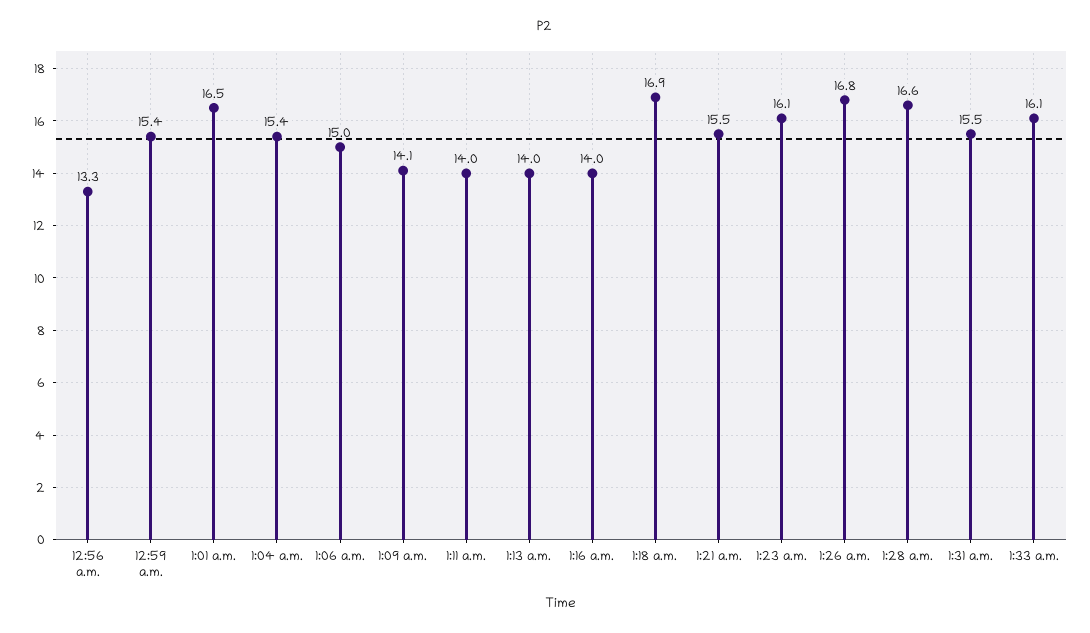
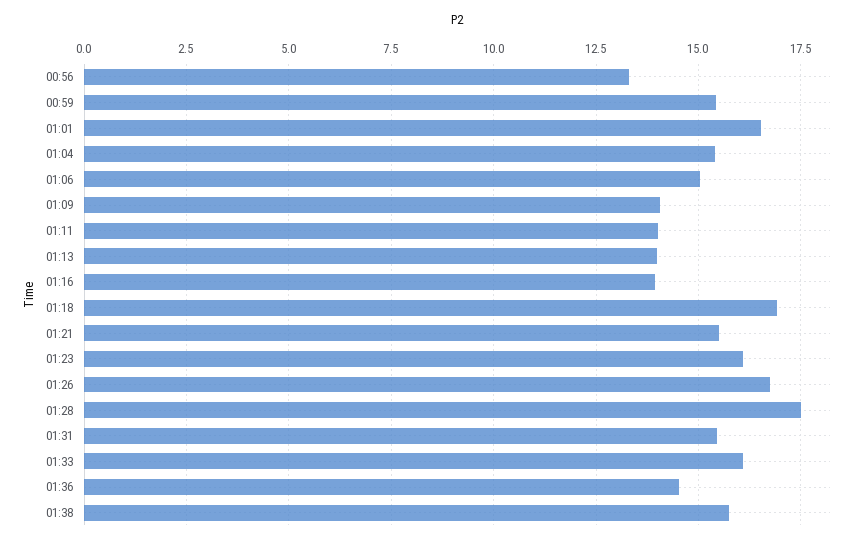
1:28 a.m.: 16.6 -> 17.5
01:36: none -> 14.5
01:38: none -> 15.75

